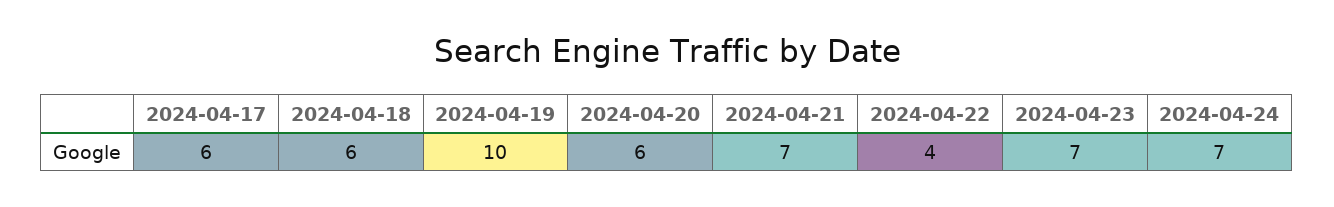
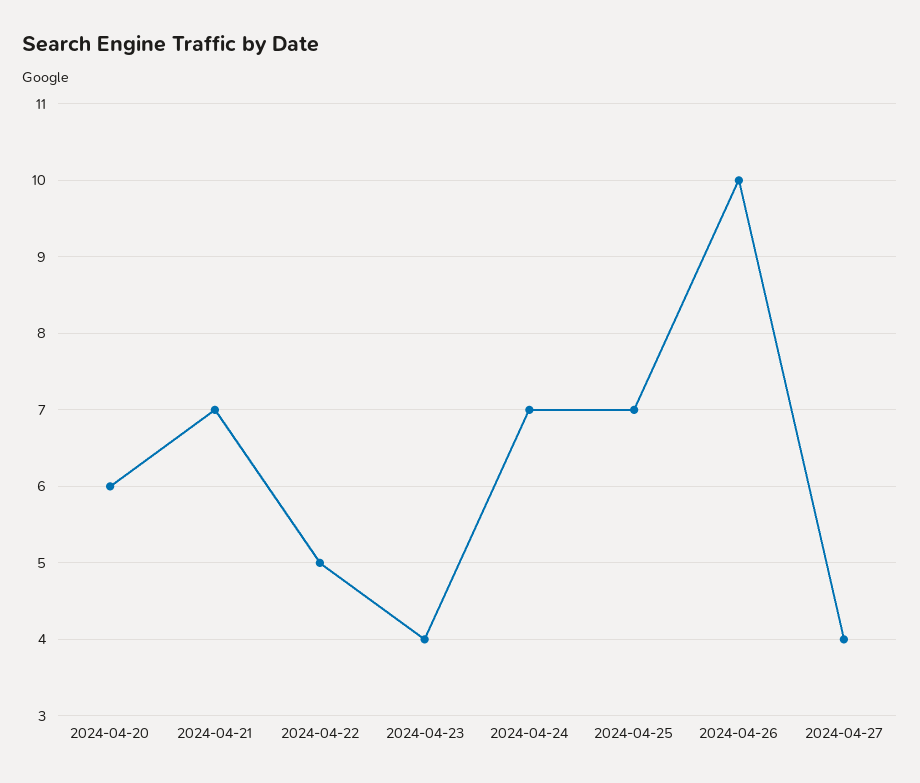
2024-04-17: 6 -> none
2024-04-18: 6 -> none
2024-04-19: 10 -> none
2024-04-22: 4 -> 5
2024-04-23: 7 -> 4
2024-04-25: none -> 7
2024-04-26: none -> 10
2024-04-27: none -> 4

